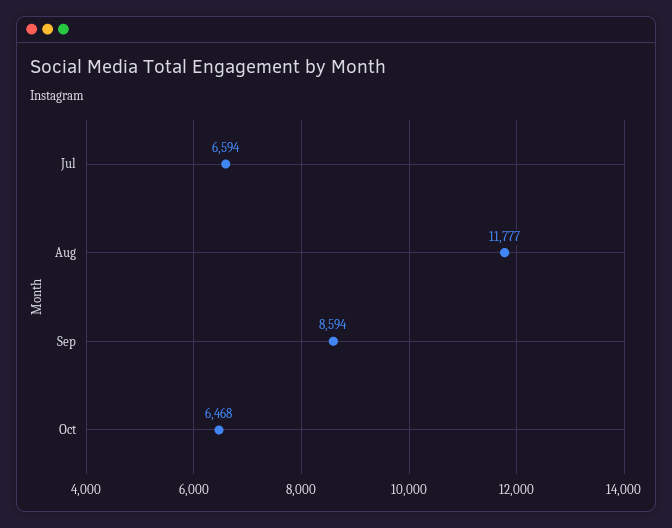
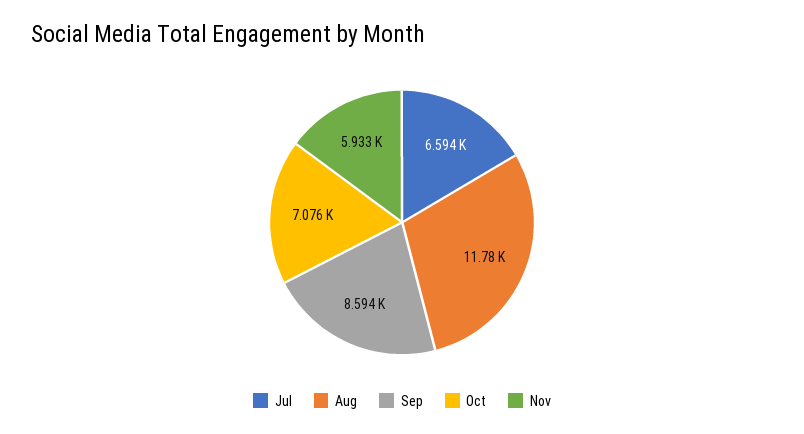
Oct: 6468 -> 7076
Nov: none -> 5933

